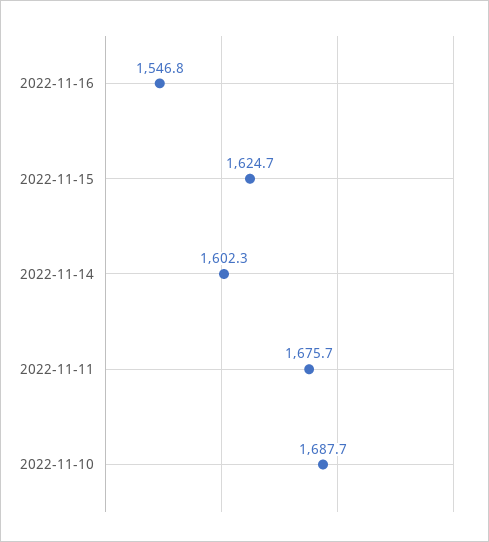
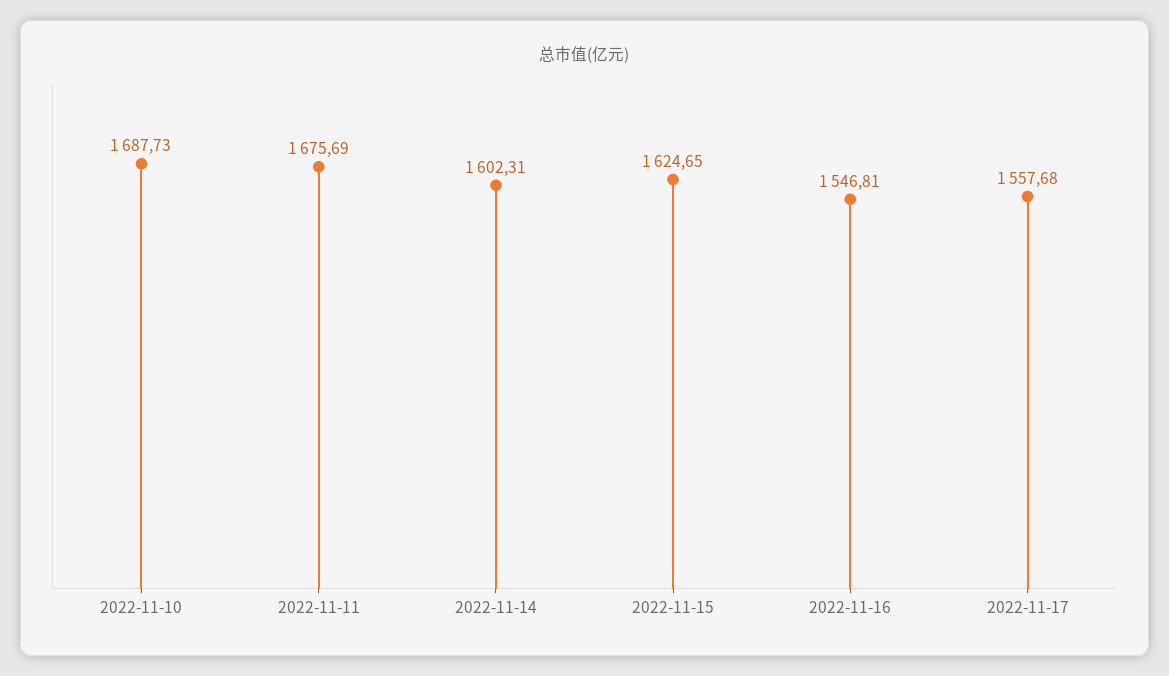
2022-11-17: none -> 1557.68

